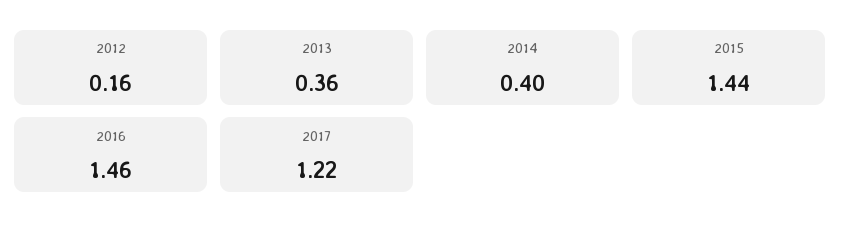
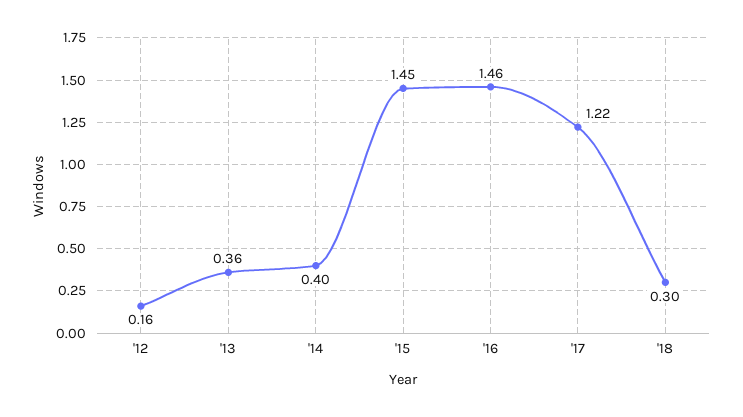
2015: 1.44 -> 1.45
'18: none -> 0.3

